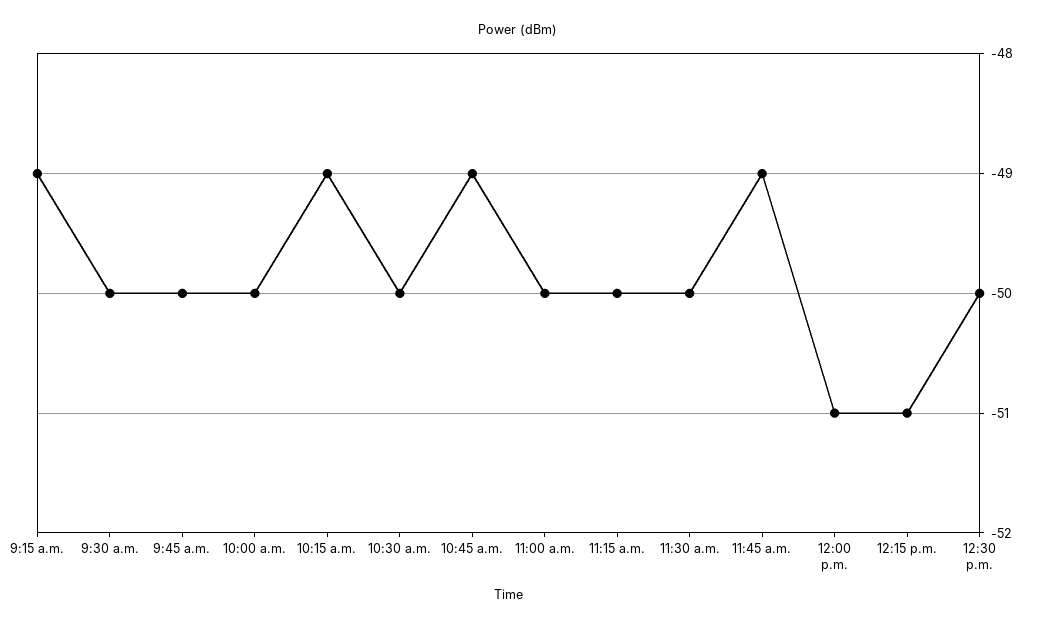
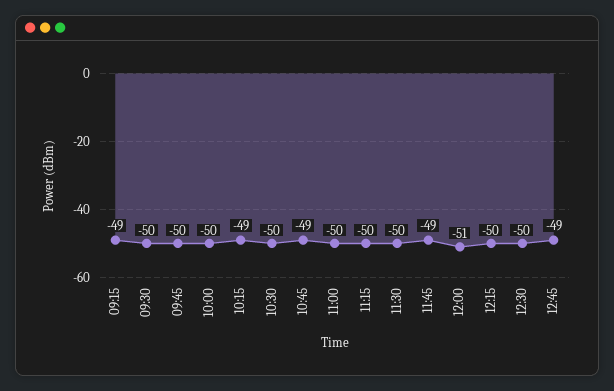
12:15 p.m.: -51 -> -50
12:45: none -> -49

